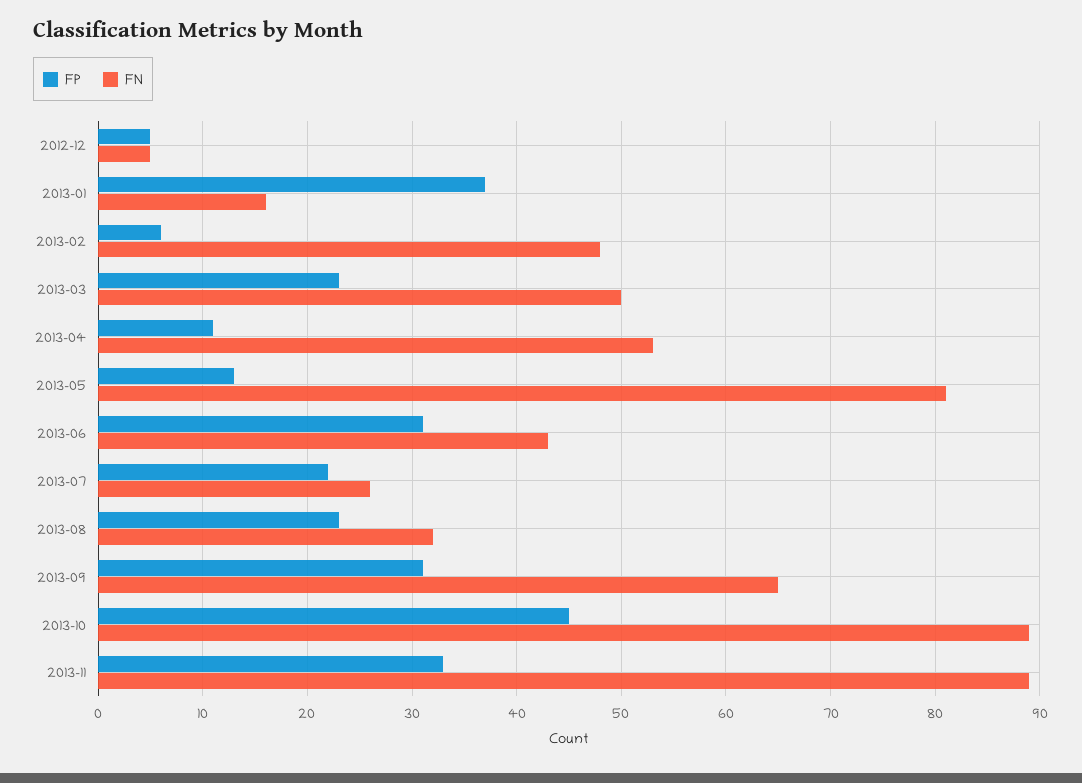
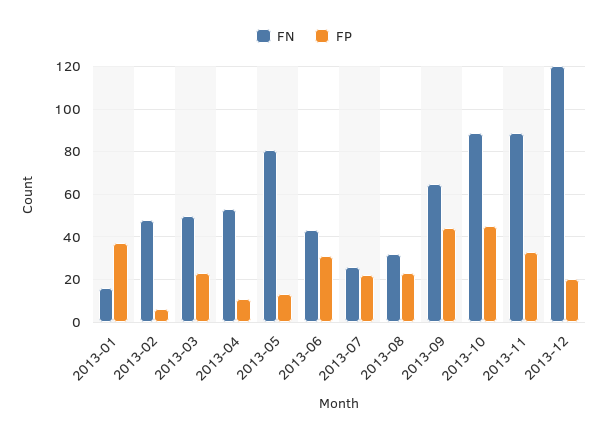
FP, 2012-12: 5 -> none
FN, 2012-12: 5 -> none
FP, 2013-09: 31 -> 45
FN, 2013-12: none -> 120
FP, 2013-12: none -> 20

